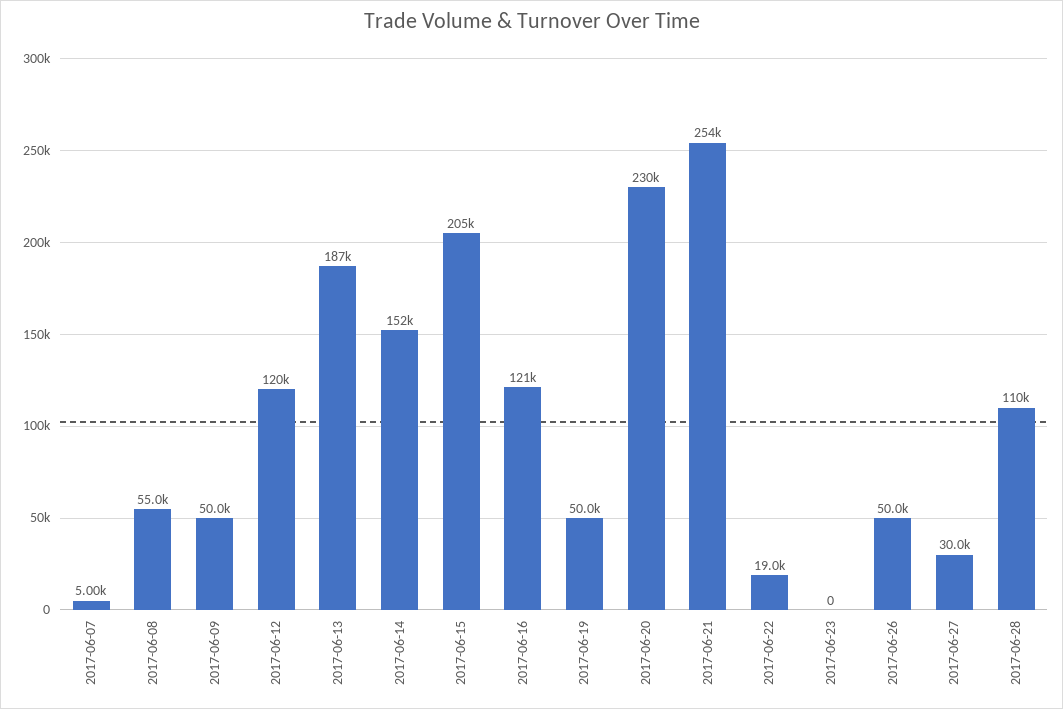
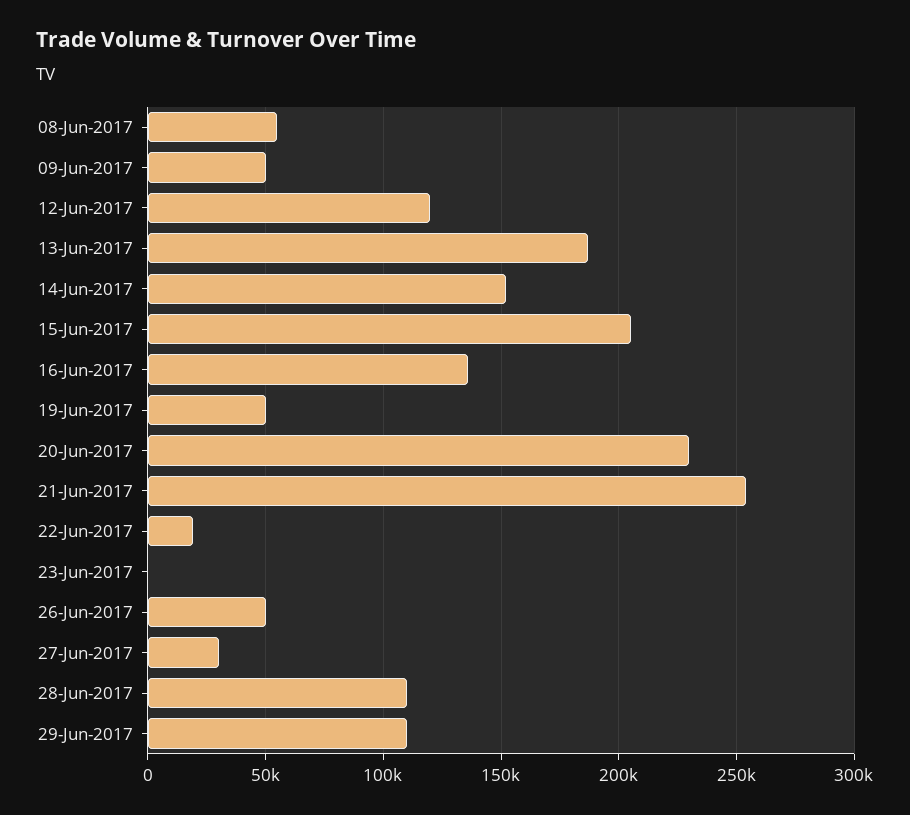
2017-06-07: 5000 -> none
2017-06-16: 121000 -> 135000
29-Jun-2017: none -> 110000

